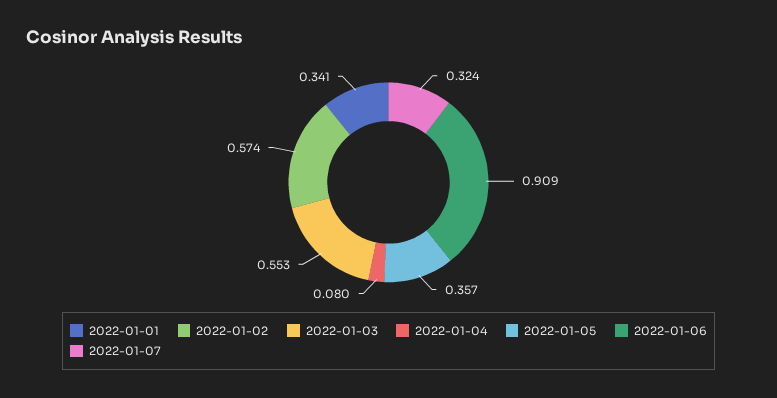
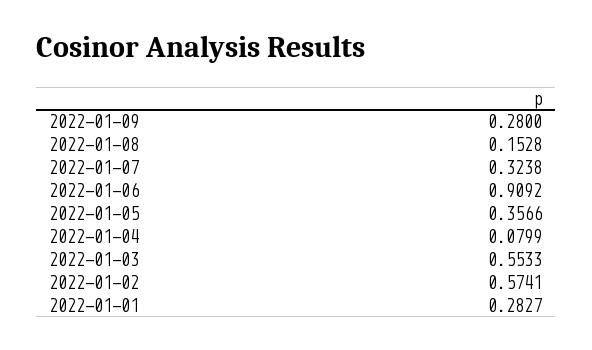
2022-01-01: 0.341 -> 0.2827
2022-01-09: none -> 0.28
2022-01-08: none -> 0.1528

